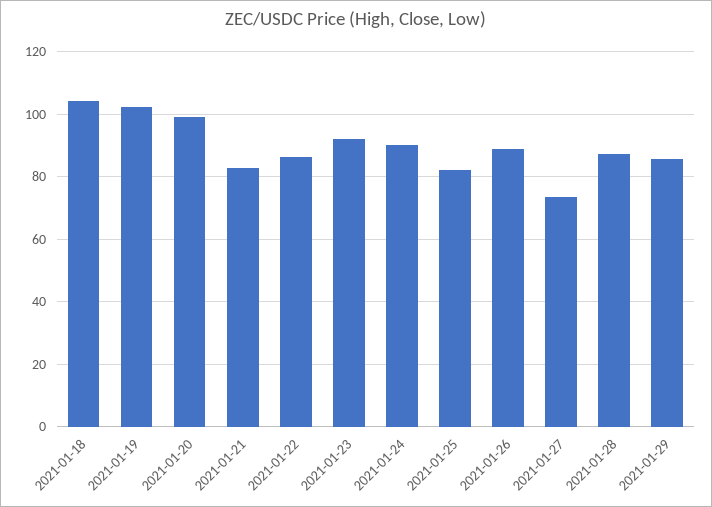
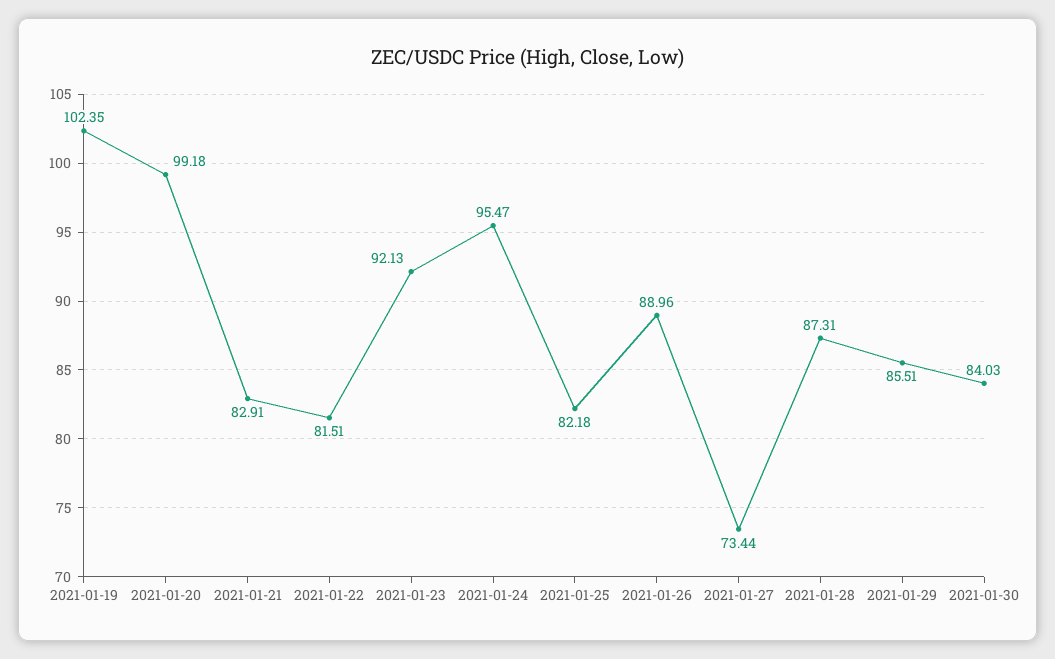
2021-01-18: 104 -> none
2021-01-22: 86 -> 81.51
2021-01-24: 90 -> 95.47
2021-01-30: none -> 84.03

